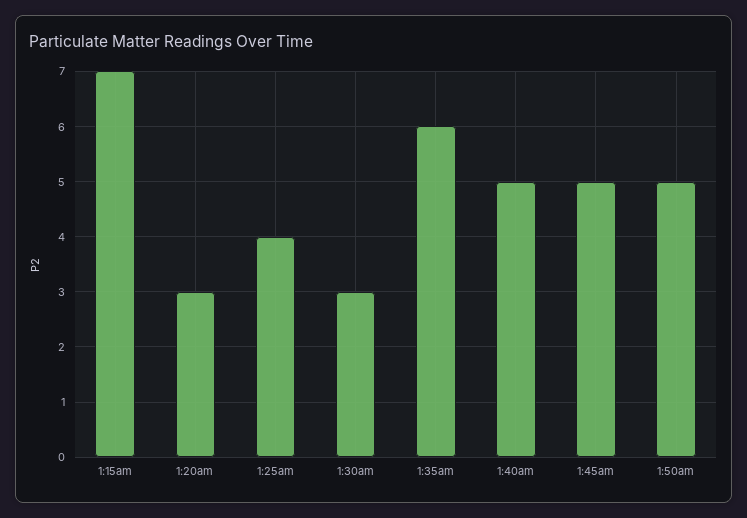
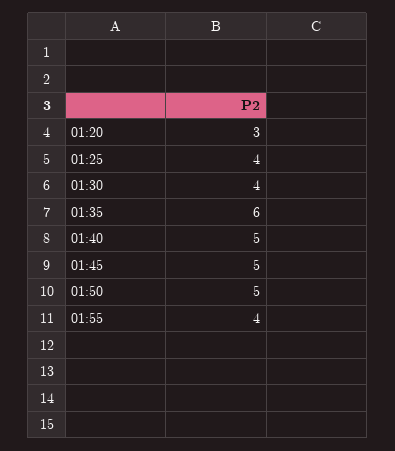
1:15am: 7 -> none
1:30am: 3 -> 4
01:55: none -> 4

